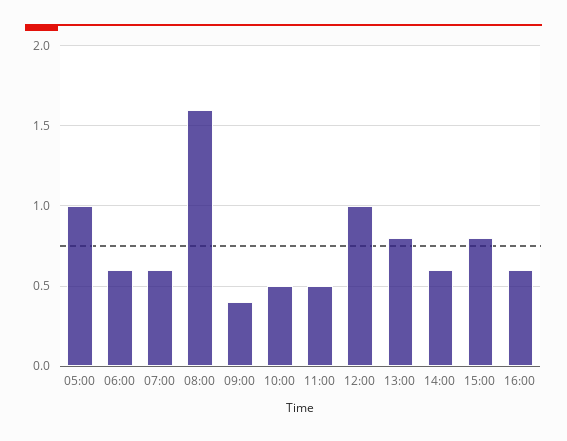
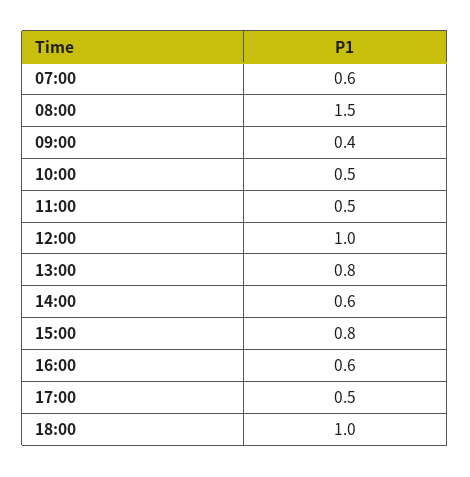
05:00: 1 -> none
06:00: 0.6 -> none
08:00: 1.6 -> 1.5
17:00: none -> 0.5
18:00: none -> 1

